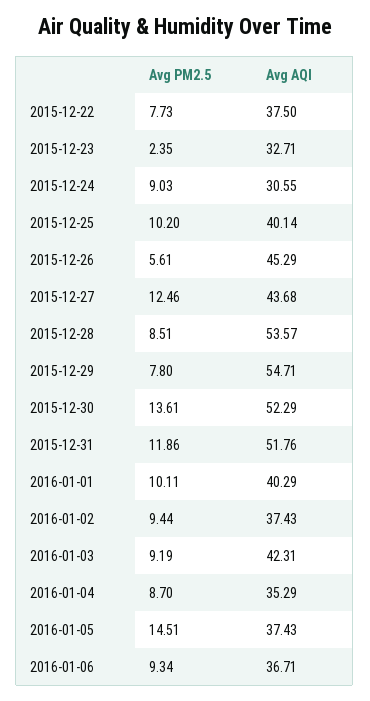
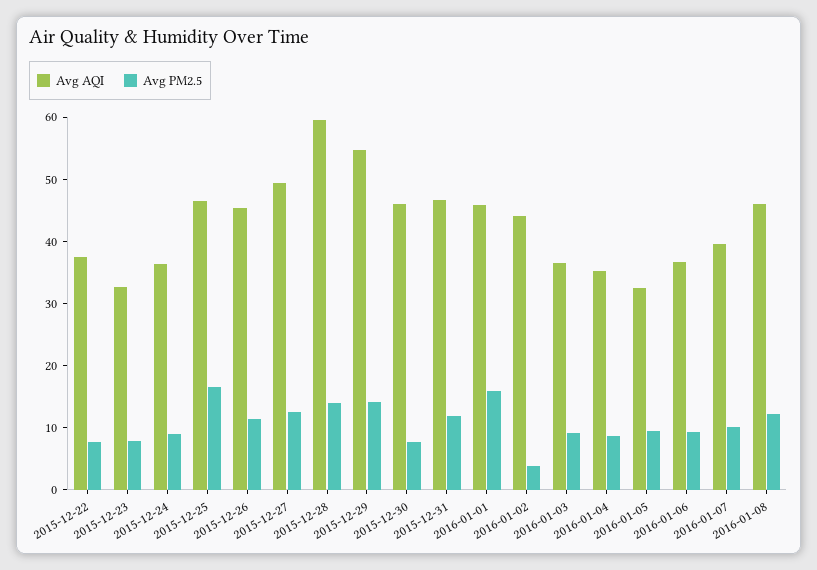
Avg PM2.5, 2015-12-23: 2.35 -> 8
Avg AQI, 2015-12-24: 30.55 -> 36
Avg PM2.5, 2015-12-25: 10.2 -> 16
Avg AQI, 2015-12-25: 40.14 -> 46
Avg PM2.5, 2015-12-26: 5.61 -> 12
Avg AQI, 2015-12-27: 43.68 -> 50
Avg PM2.5, 2015-12-28: 8.51 -> 14
Avg AQI, 2015-12-28: 53.57 -> 60
Avg PM2.5, 2015-12-29: 7.8 -> 14
Avg PM2.5, 2015-12-30: 13.61 -> 8
Avg AQI, 2015-12-30: 52.29 -> 46
Avg AQI, 2015-12-31: 51.76 -> 46
Avg PM2.5, 2016-01-01: 10.11 -> 16
Avg AQI, 2016-01-01: 40.29 -> 46
Avg PM2.5, 2016-01-02: 9.44 -> 4
Avg AQI, 2016-01-02: 37.43 -> 44
Avg AQI, 2016-01-03: 42.31 -> 36
Avg PM2.5, 2016-01-05: 14.51 -> 10
Avg AQI, 2016-01-05: 37.43 -> 32
Avg AQI, 2016-01-07: none -> 40
Avg PM2.5, 2016-01-07: none -> 10
Avg AQI, 2016-01-08: none -> 46
Avg PM2.5, 2016-01-08: none -> 12

